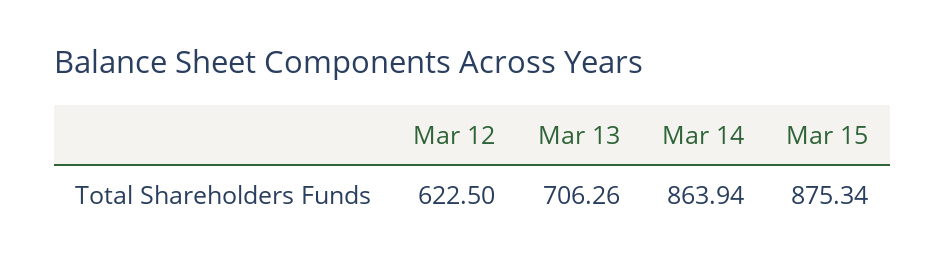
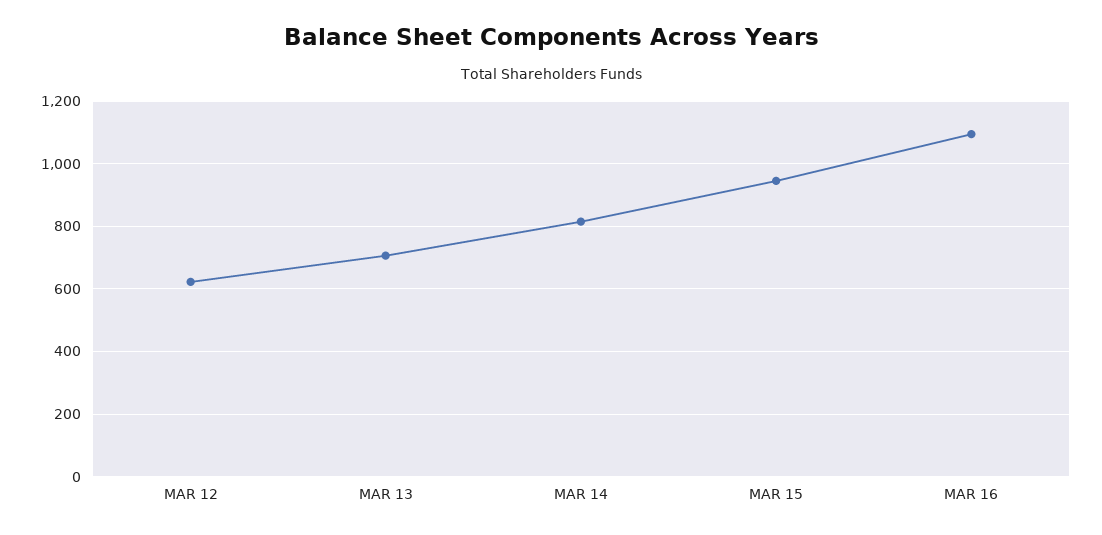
Mar 14: 863.94 -> 820
Mar 15: 875.34 -> 940
MAR 16: none -> 1100

